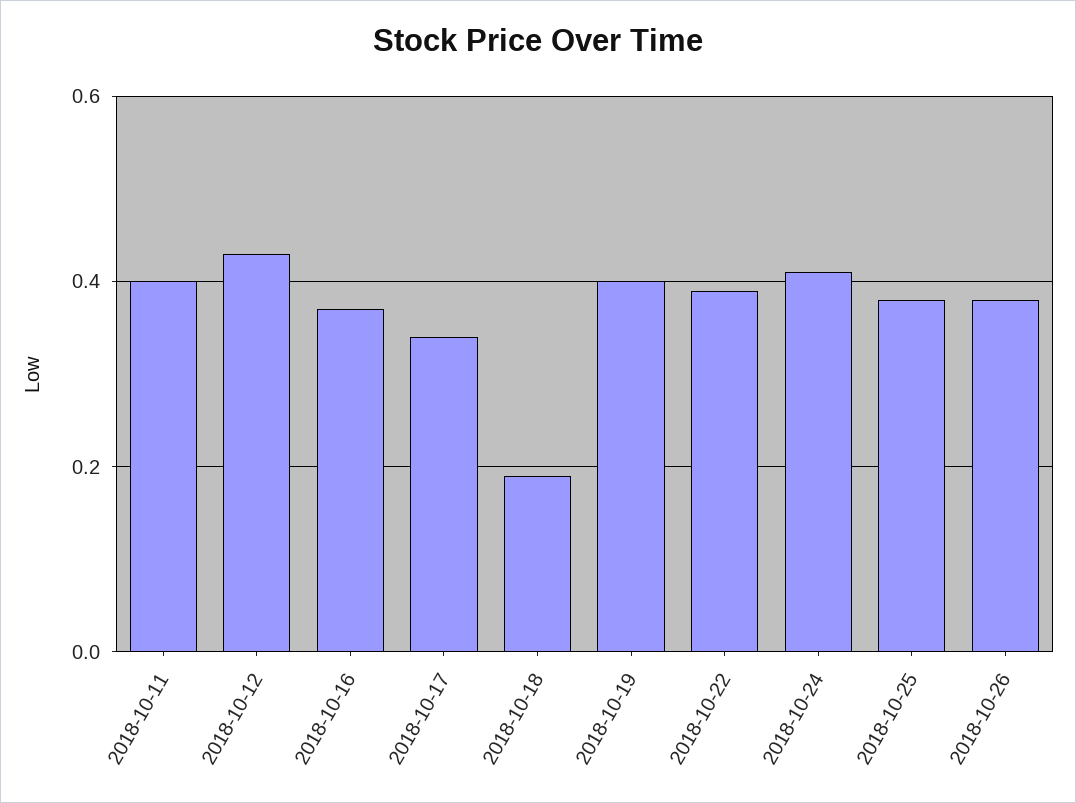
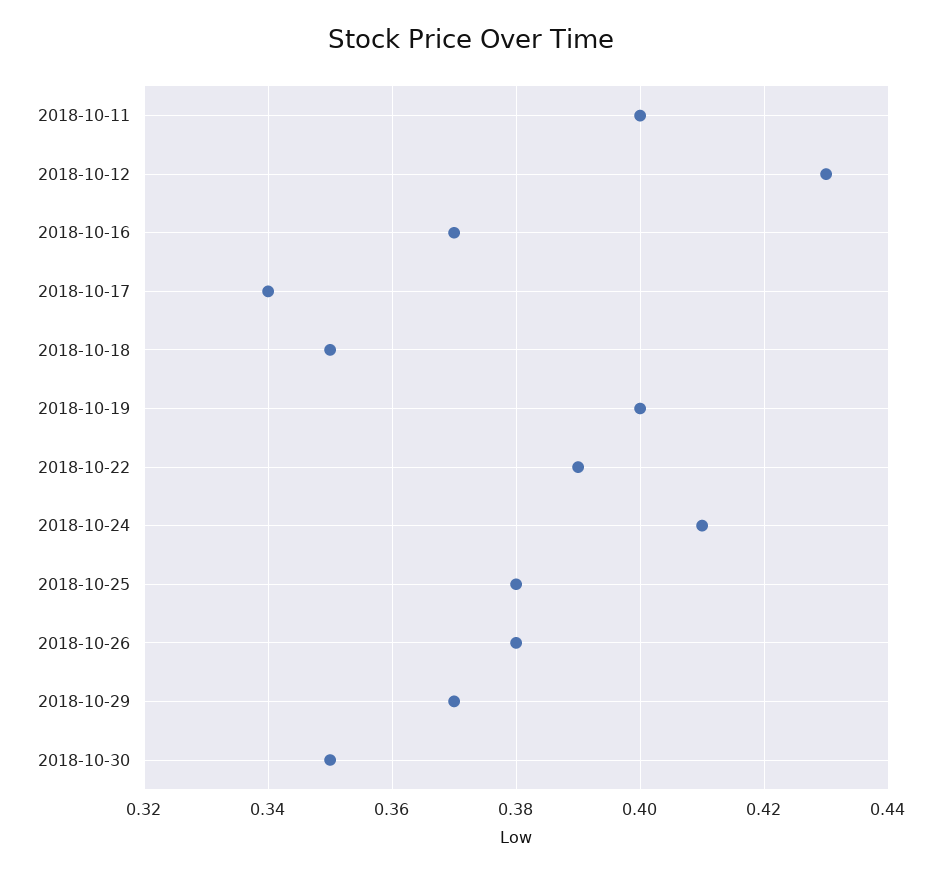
2018-10-18: 0.2 -> 0.35
2018-10-29: none -> 0.37
2018-10-30: none -> 0.35

